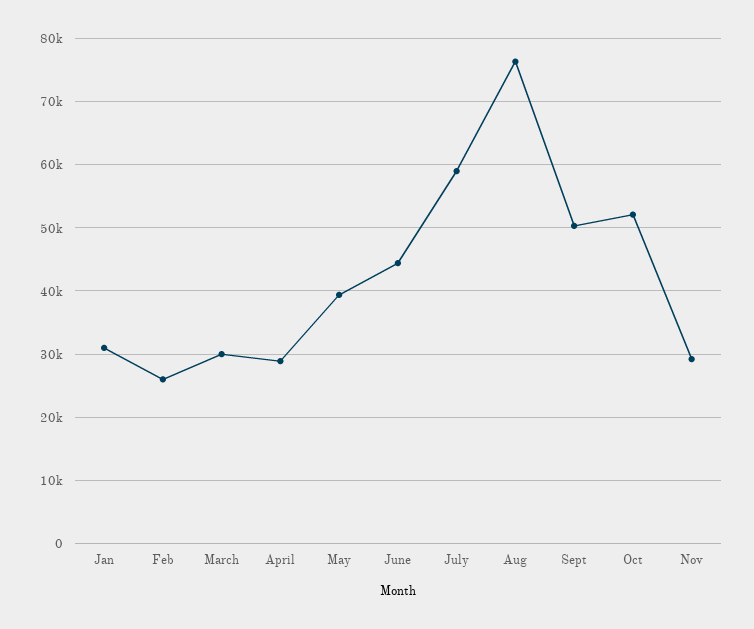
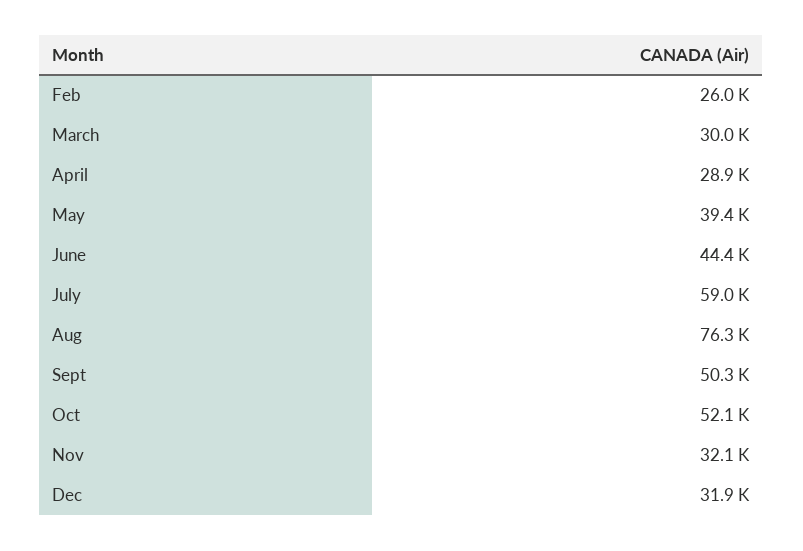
Jan: 31000 -> none
Nov: 29000 -> 32100
Dec: none -> 31900

